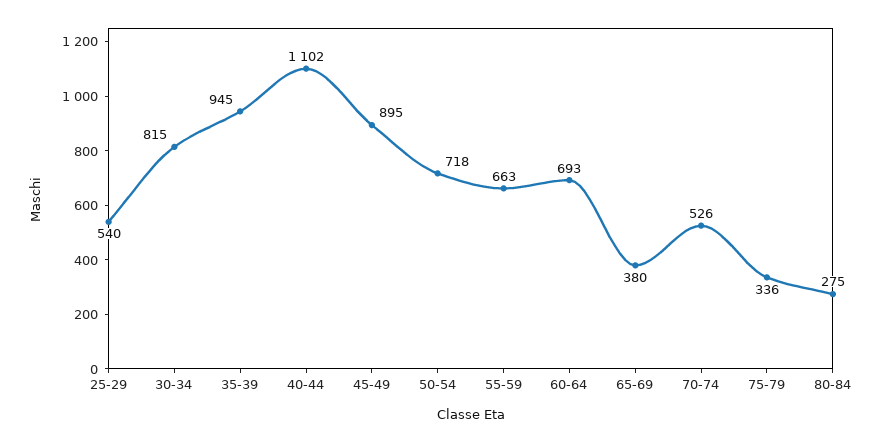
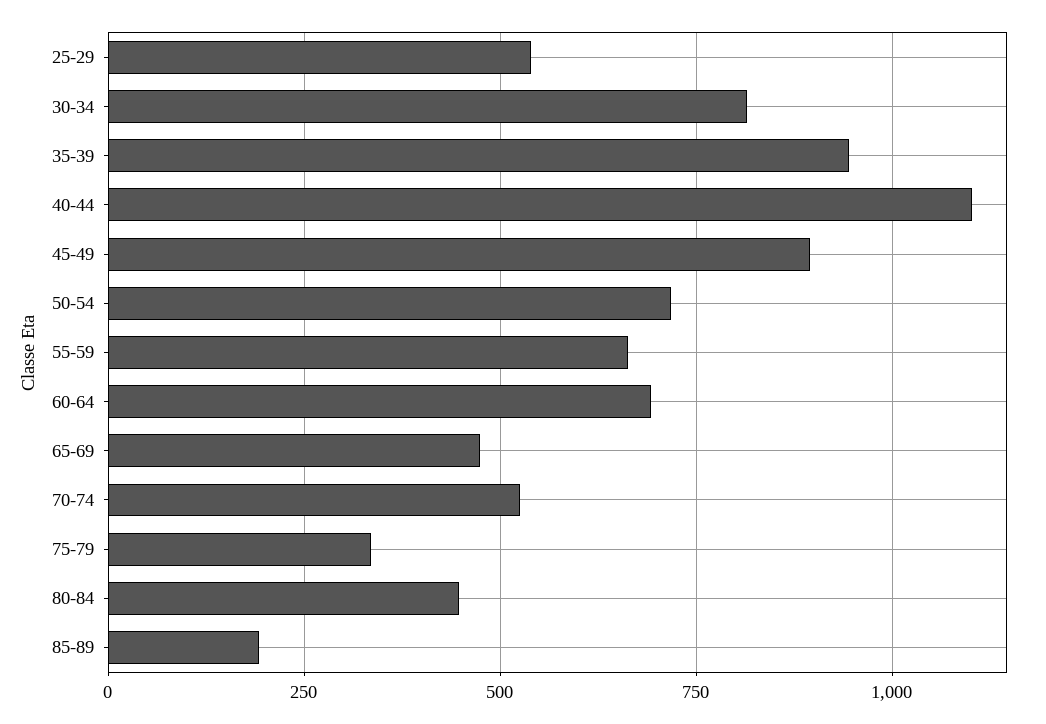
65-69: 380 -> 475
80-84: 275 -> 450
85-89: none -> 200

